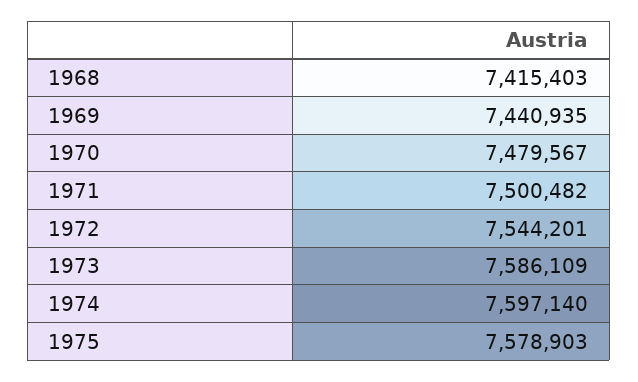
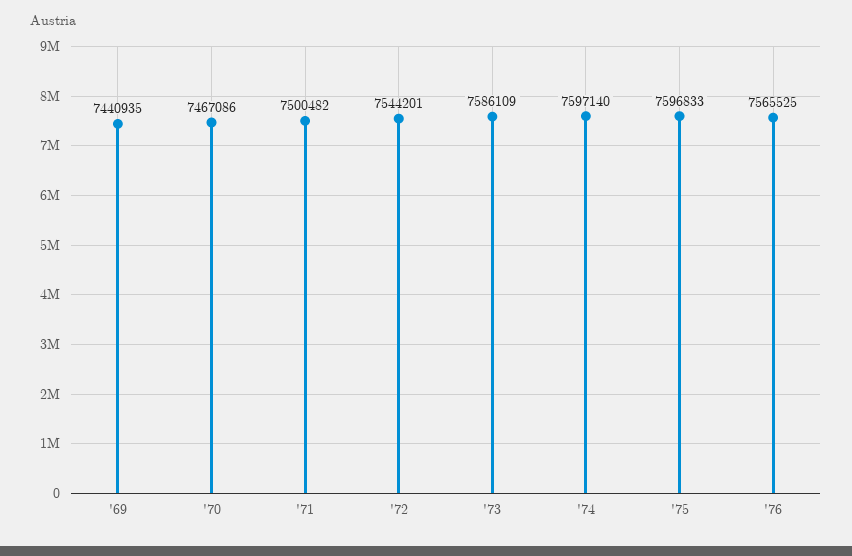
1968: 7415403 -> none
1970: 7479567 -> 7467086
1975: 7578903 -> 7596833
'76: none -> 7565525

